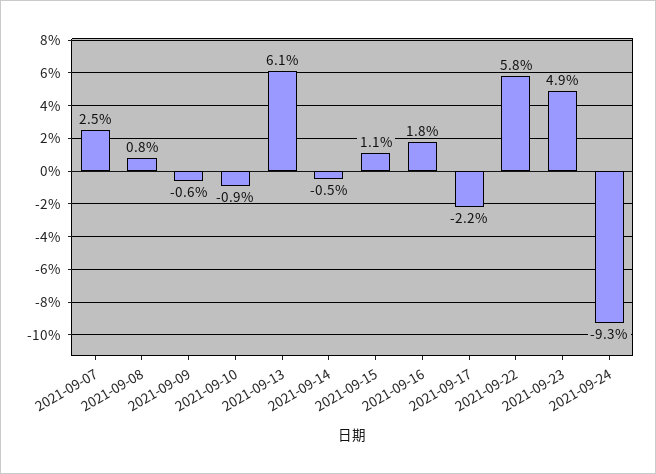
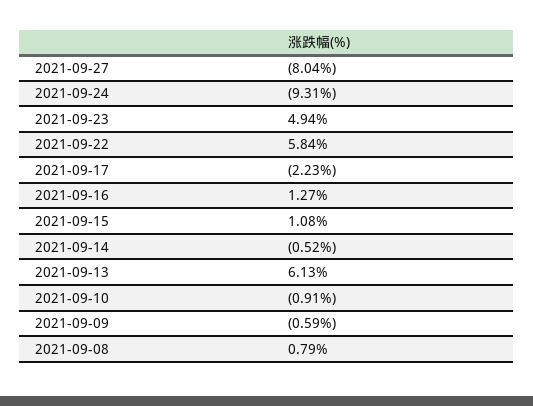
2021-09-07: 2.5 -> none
2021-09-16: 1.8 -> 1.27
2021-09-27: none -> -8.04

